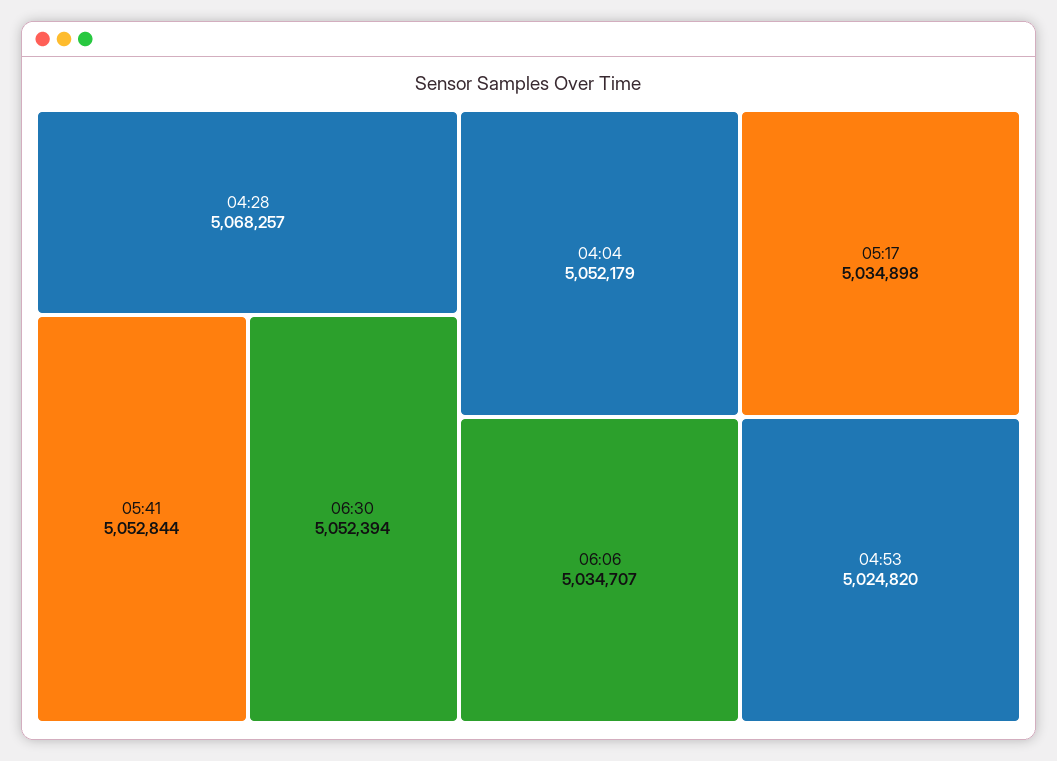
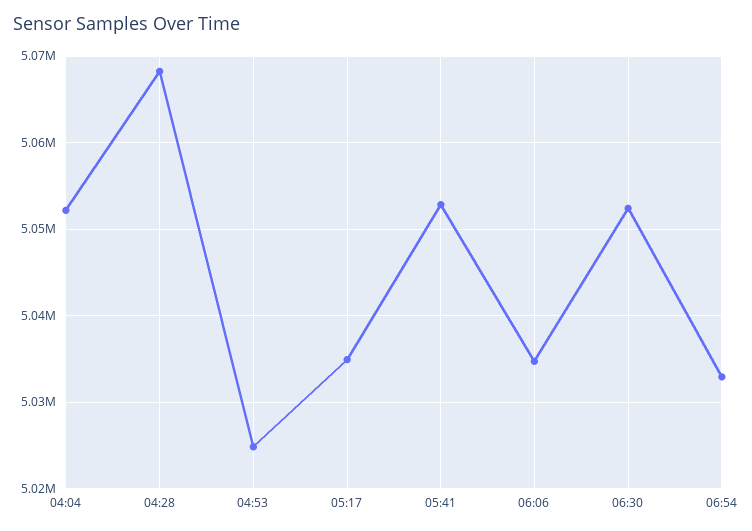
06:54: none -> 5033000

